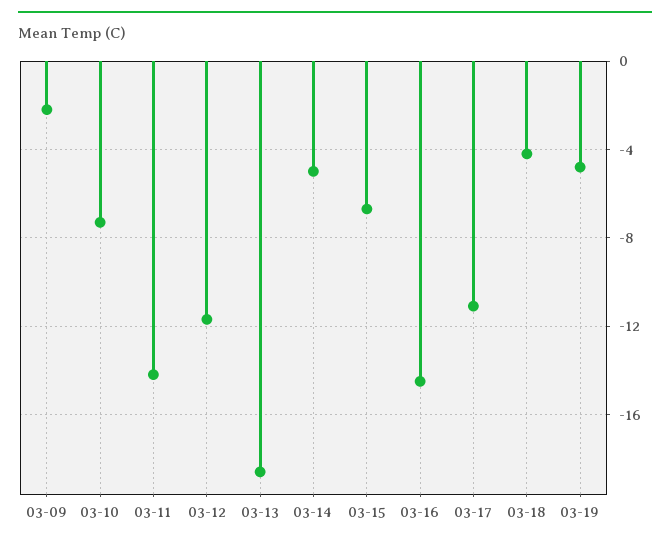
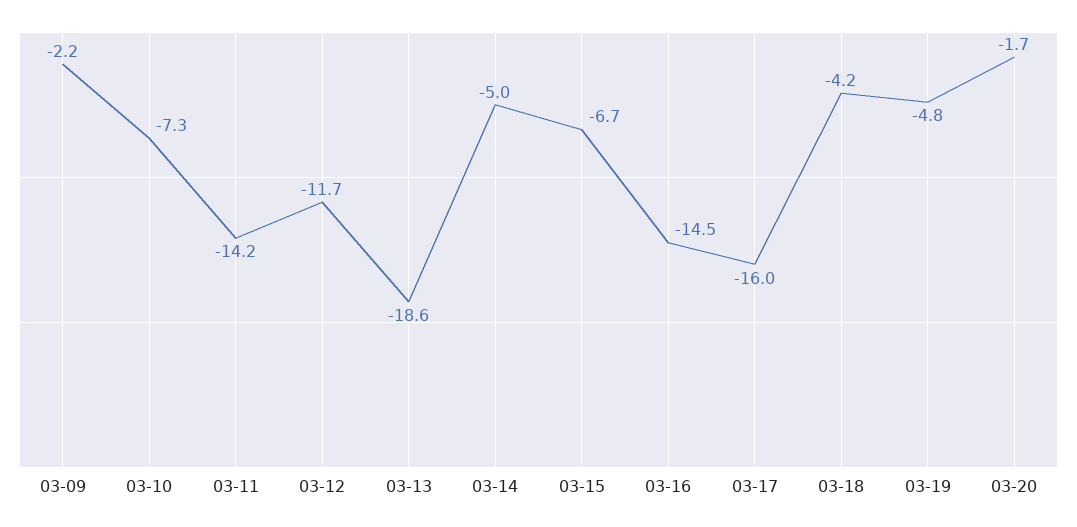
03-17: -11 -> -16
03-20: none -> -1.7

